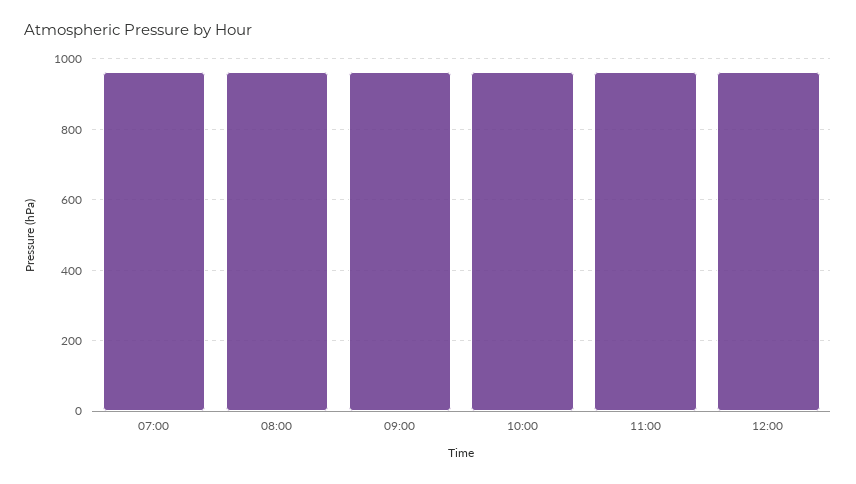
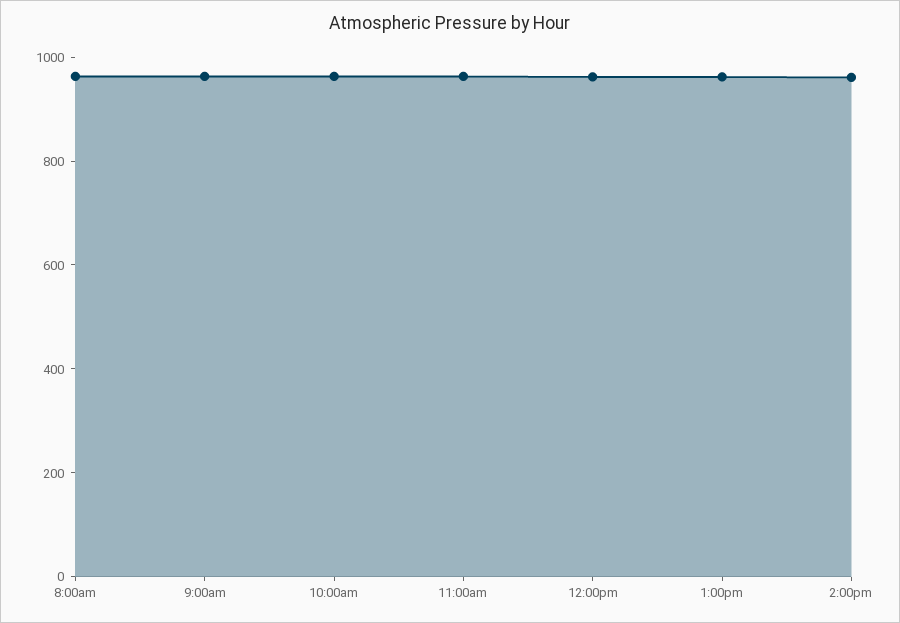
07:00: 960 -> none
1:00pm: none -> 950
2:00pm: none -> 950

